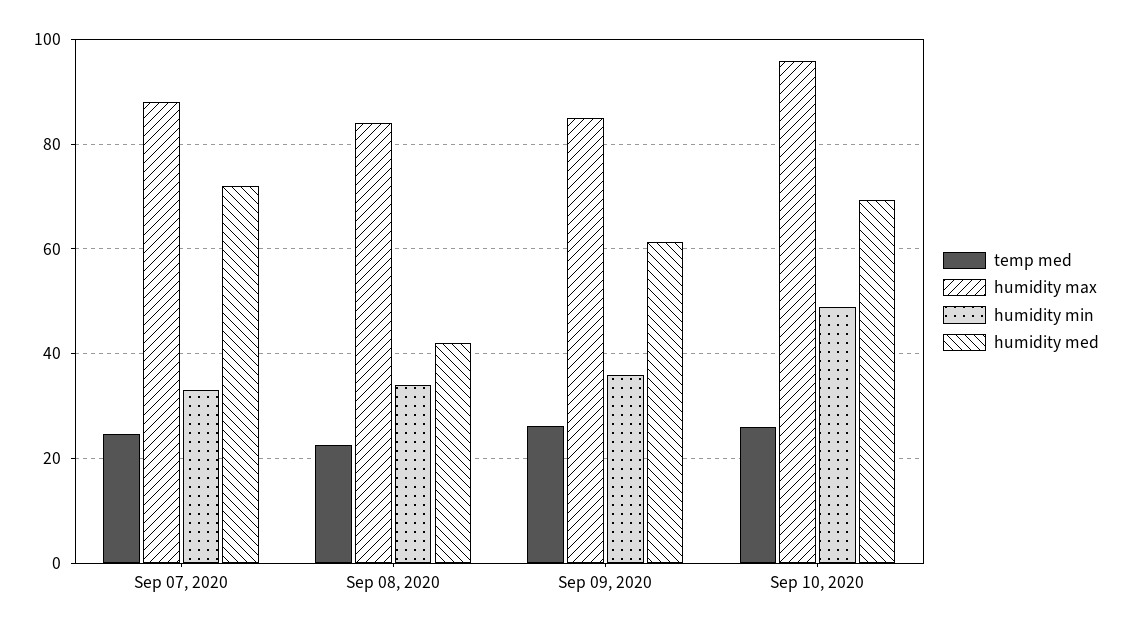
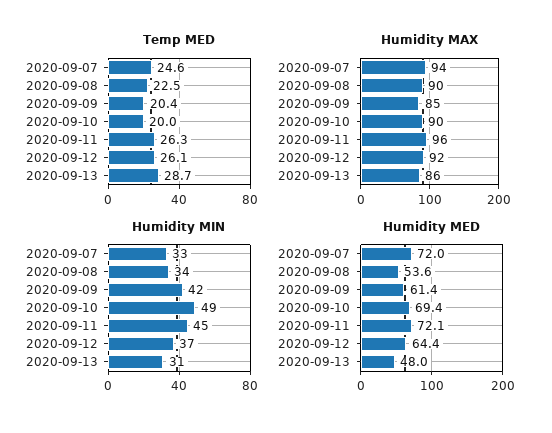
humidity max, Sep 07, 2020: 88 -> 94
humidity max, Sep 08, 2020: 84 -> 90
humidity med, Sep 08, 2020: 42 -> 53.6
temp med, Sep 09, 2020: 26 -> 20.4
humidity min, Sep 09, 2020: 36 -> 42
temp med, Sep 10, 2020: 26 -> 20
humidity max, Sep 10, 2020: 96 -> 90
temp med, 2020-09-11: none -> 26.3
temp med, 2020-09-12: none -> 26.1
temp med, 2020-09-13: none -> 28.7
humidity max, 2020-09-11: none -> 96
humidity max, 2020-09-12: none -> 92
humidity max, 2020-09-13: none -> 86
humidity min, 2020-09-11: none -> 45
humidity min, 2020-09-12: none -> 37
humidity min, 2020-09-13: none -> 31
humidity med, 2020-09-11: none -> 72.1
humidity med, 2020-09-12: none -> 64.4
humidity med, 2020-09-13: none -> 48

